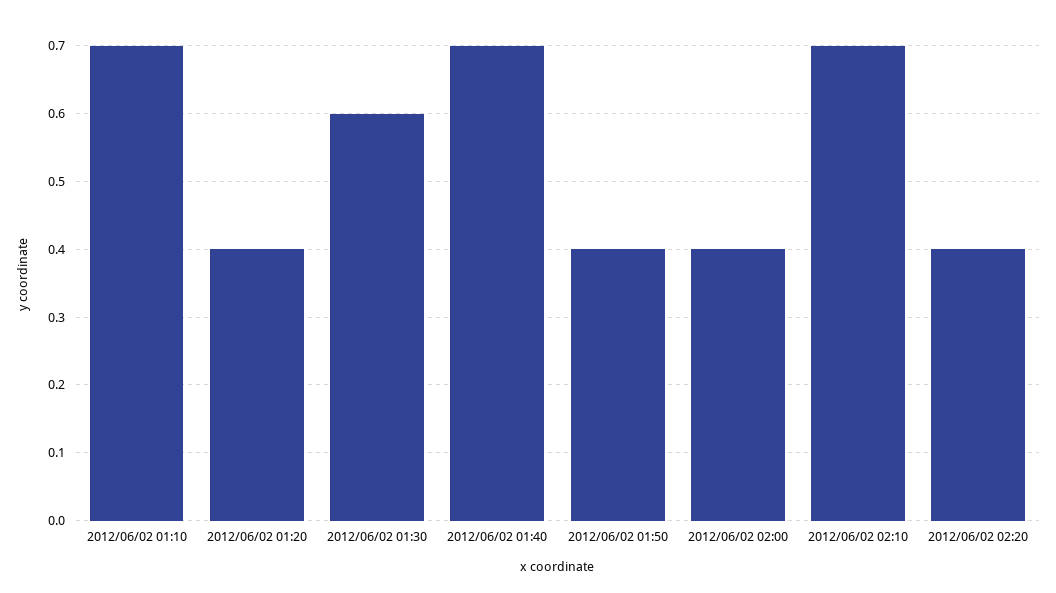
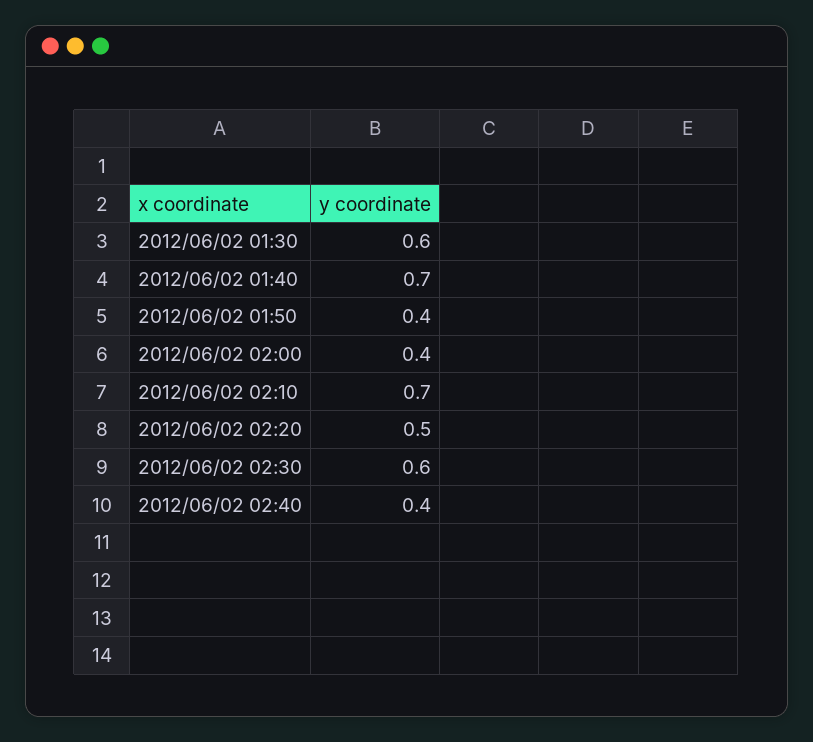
2012/06/02 01:10: 0.7 -> none
2012/06/02 01:20: 0.4 -> none
2012/06/02 02:20: 0.4 -> 0.5
2012/06/02 02:30: none -> 0.6
2012/06/02 02:40: none -> 0.4

